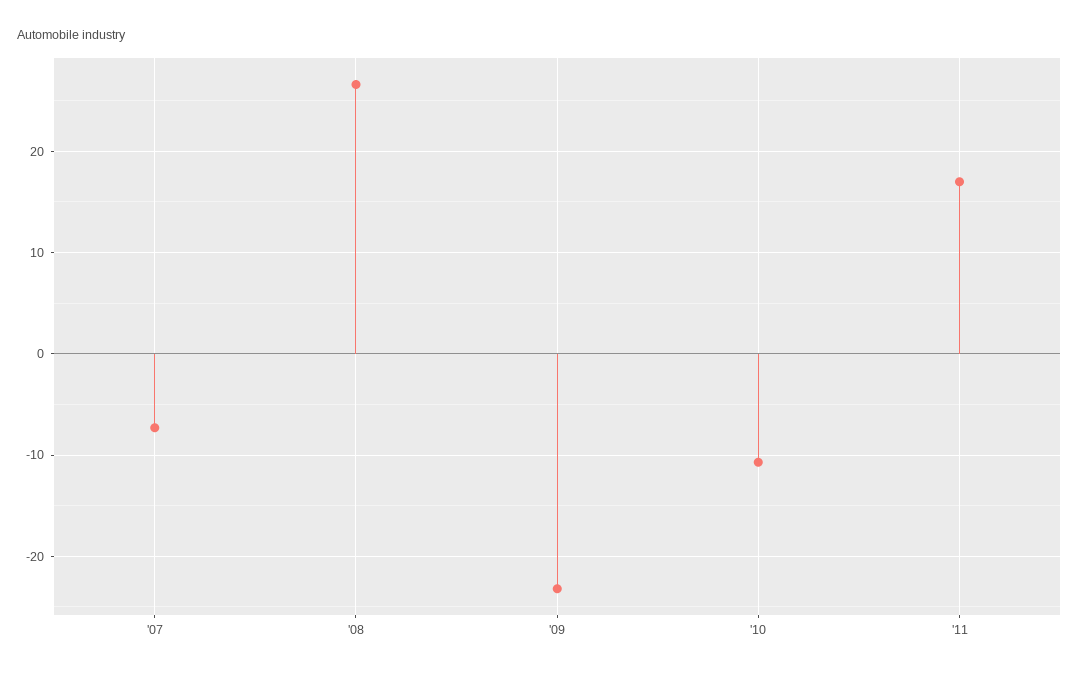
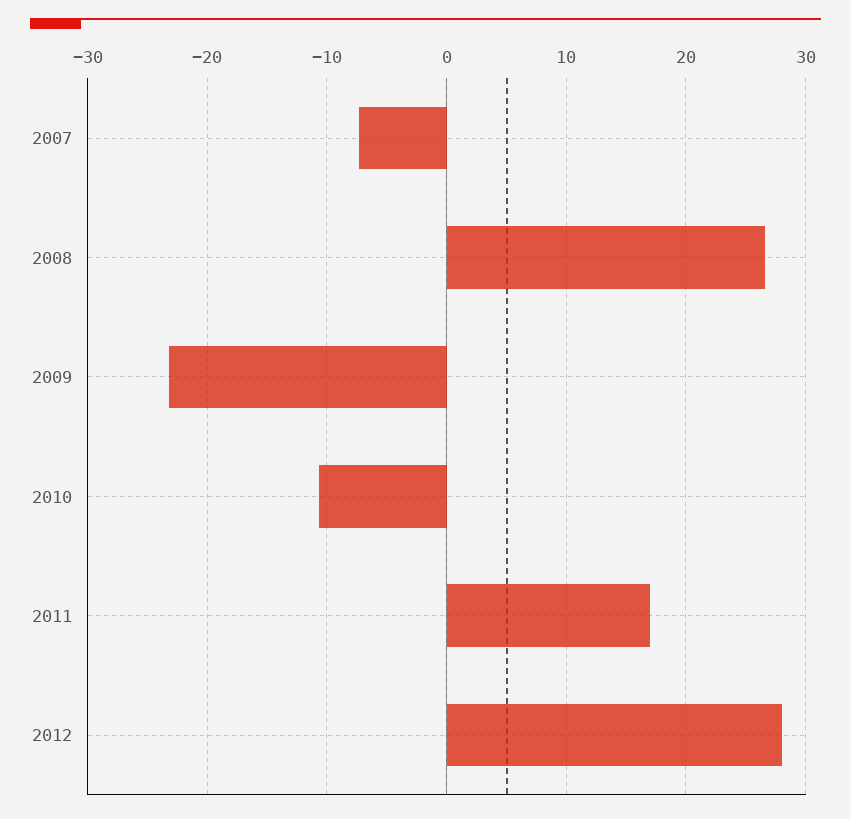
2012: none -> 28

